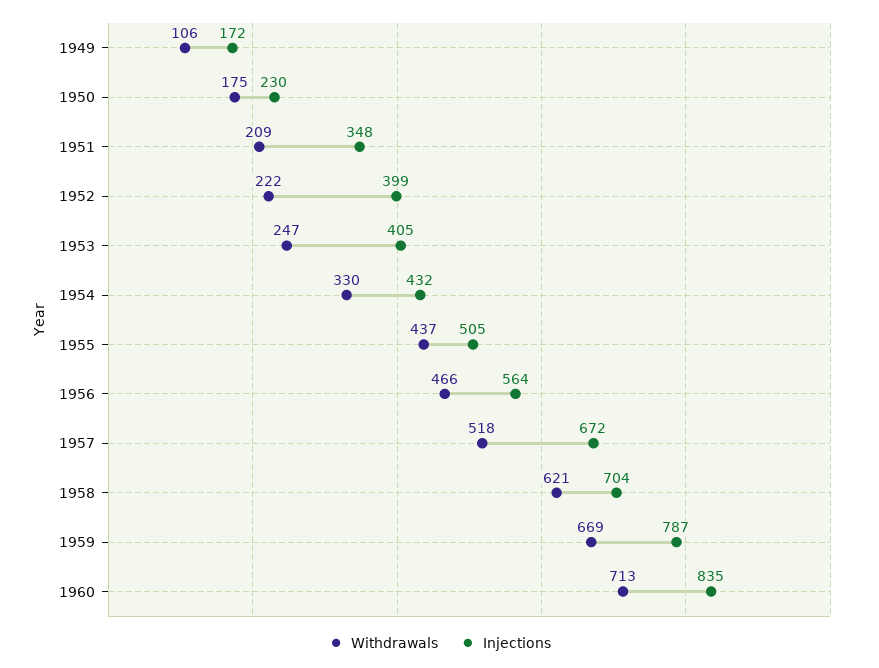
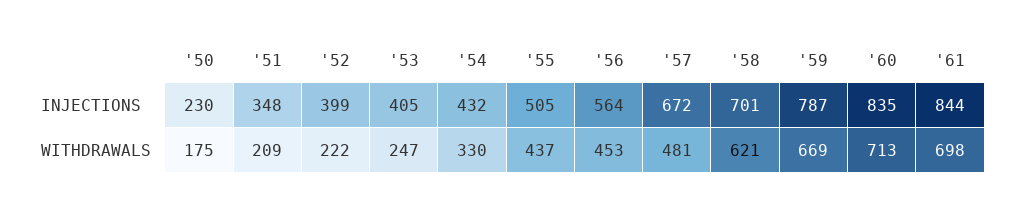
Withdrawals, 1949: 106 -> none
Injections, 1949: 172 -> none
Withdrawals, 1956: 466 -> 453
Withdrawals, 1957: 518 -> 481
Injections, 1958: 704 -> 701
Injections, '61: none -> 844
Withdrawals, '61: none -> 698

